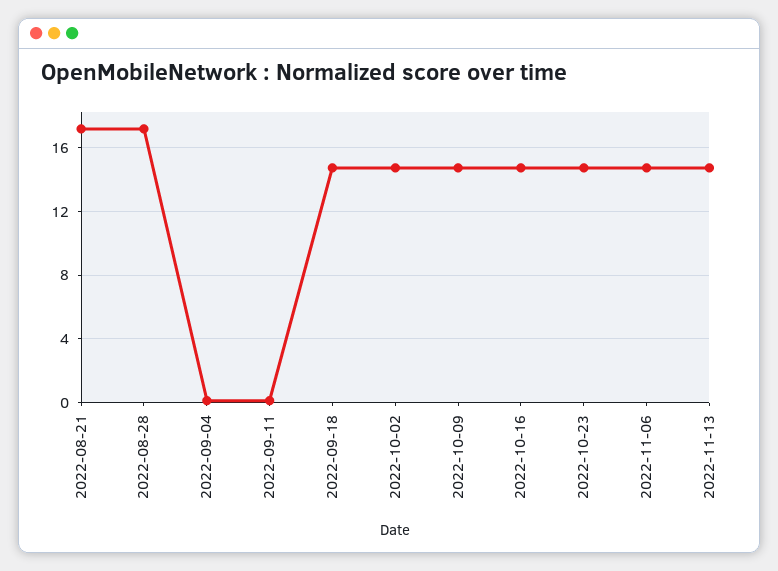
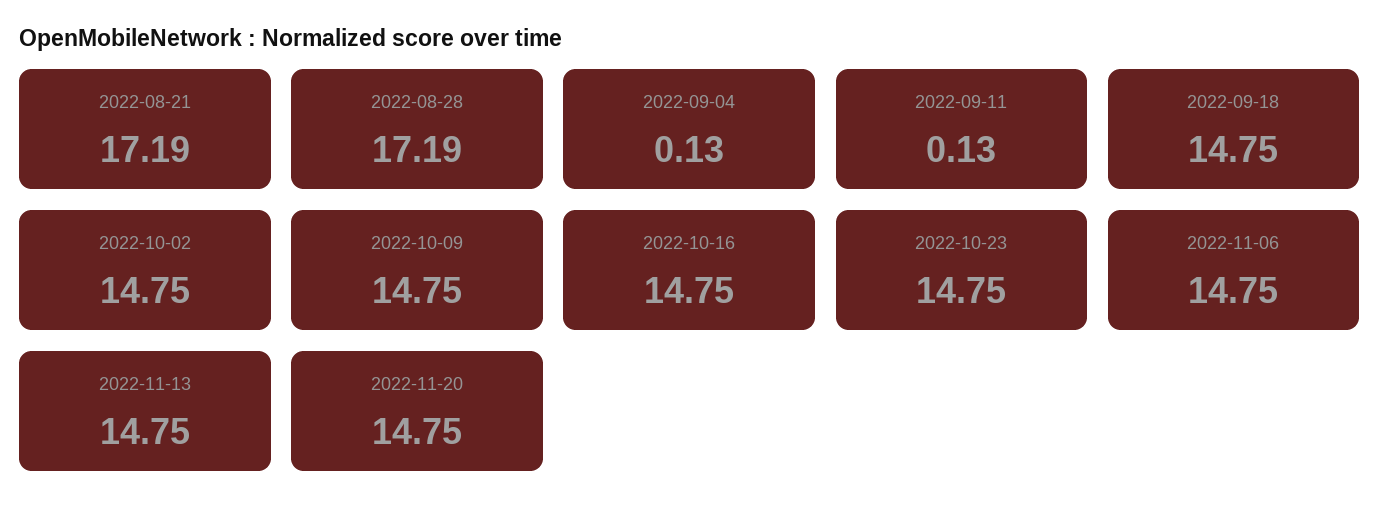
2022-11-20: none -> 14.75

